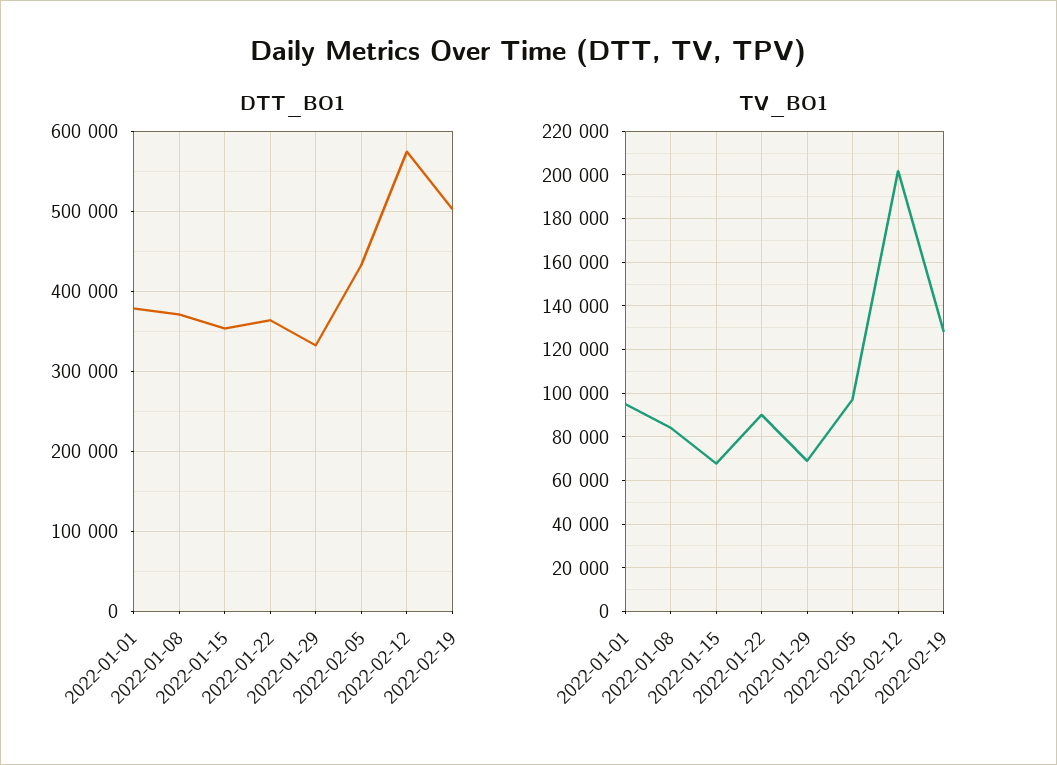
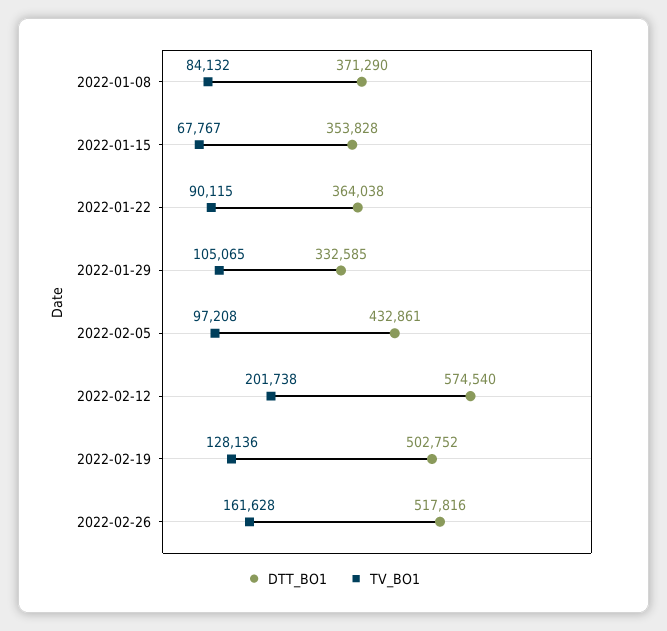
DTT_BO1, 2022-01-01: 380000 -> none
TV_BO1, 2022-01-01: 95000 -> none
TV_BO1, 2022-01-29: 70000 -> 105065
DTT_BO1, 2022-02-26: none -> 517816
TV_BO1, 2022-02-26: none -> 161628

